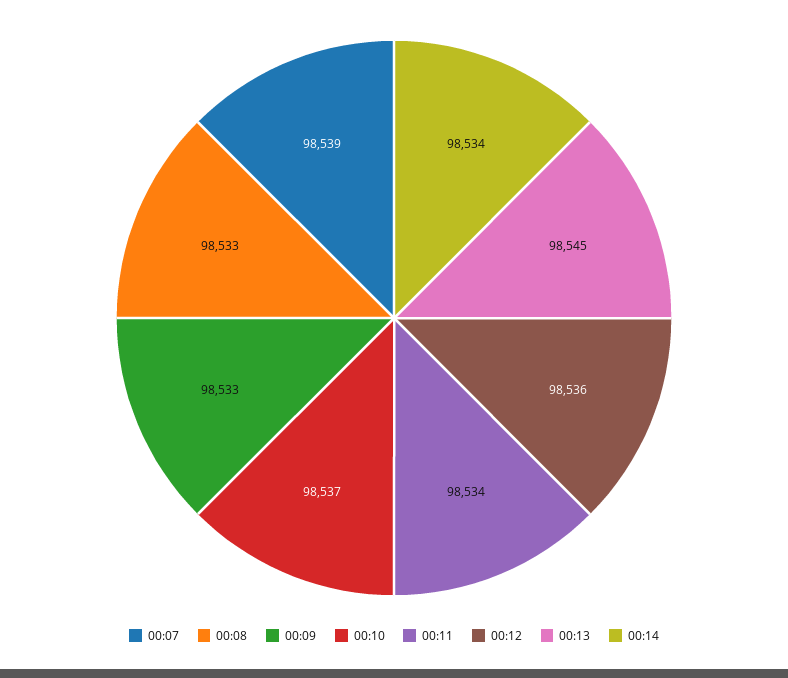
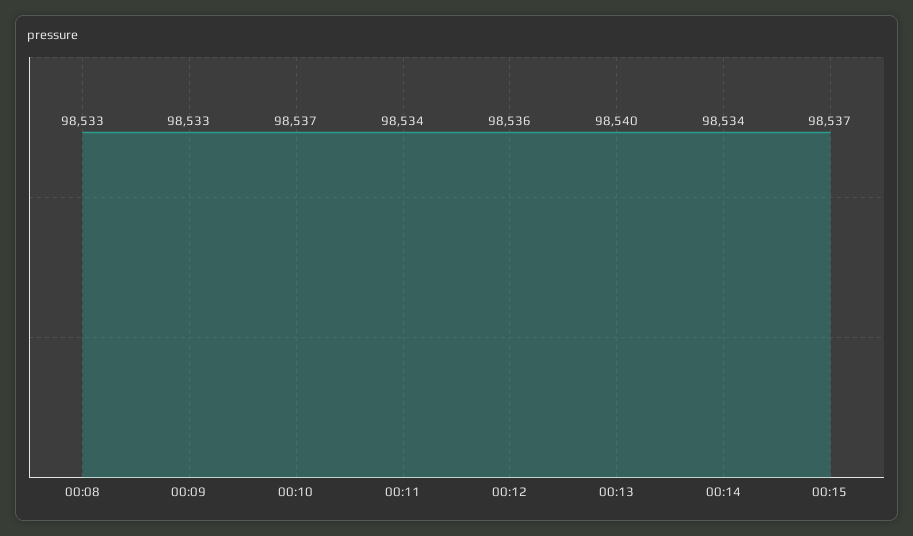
00:07: 98539 -> none
00:13: 98545 -> 98540
00:15: none -> 98537

